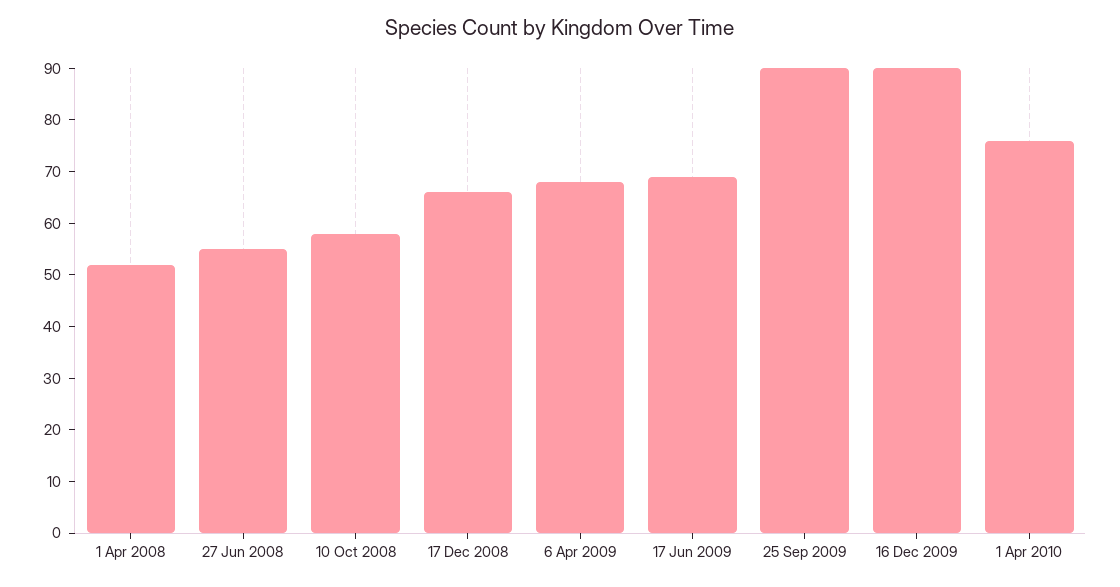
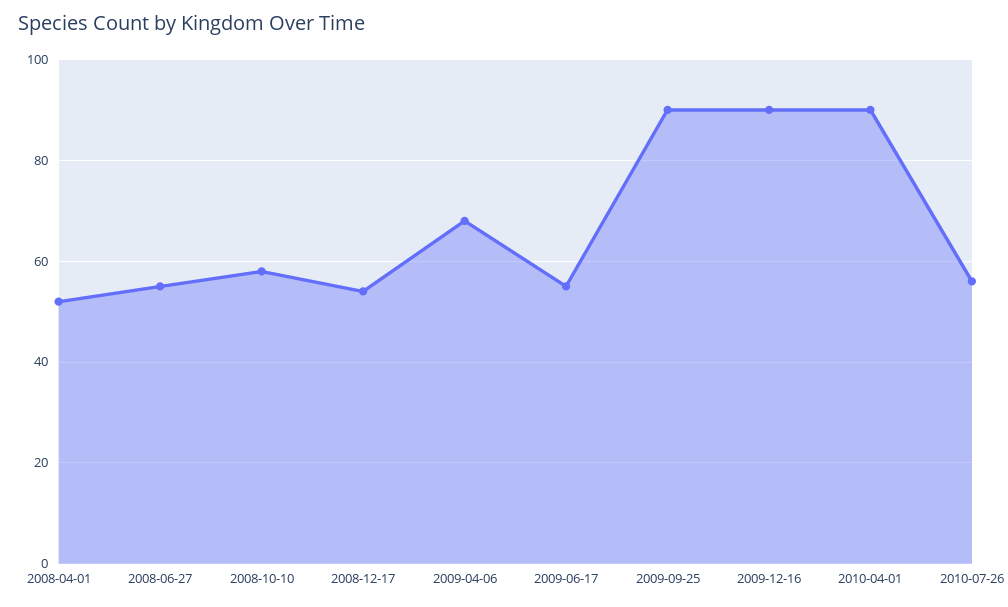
17 Dec 2008: 65 -> 55
17 Jun 2009: 70 -> 55
1 Apr 2010: 75 -> 90
2010-07-26: none -> 55

